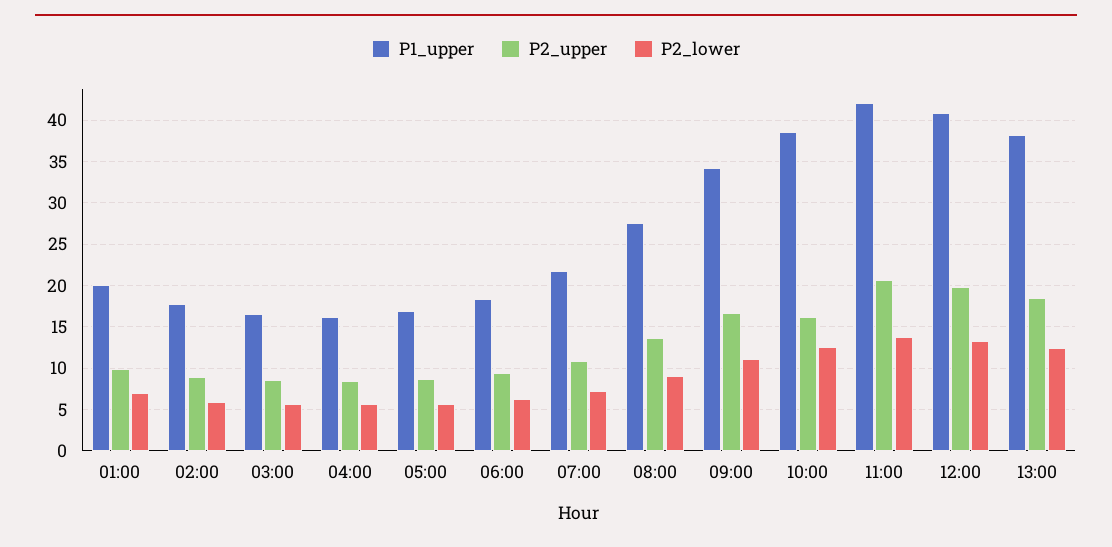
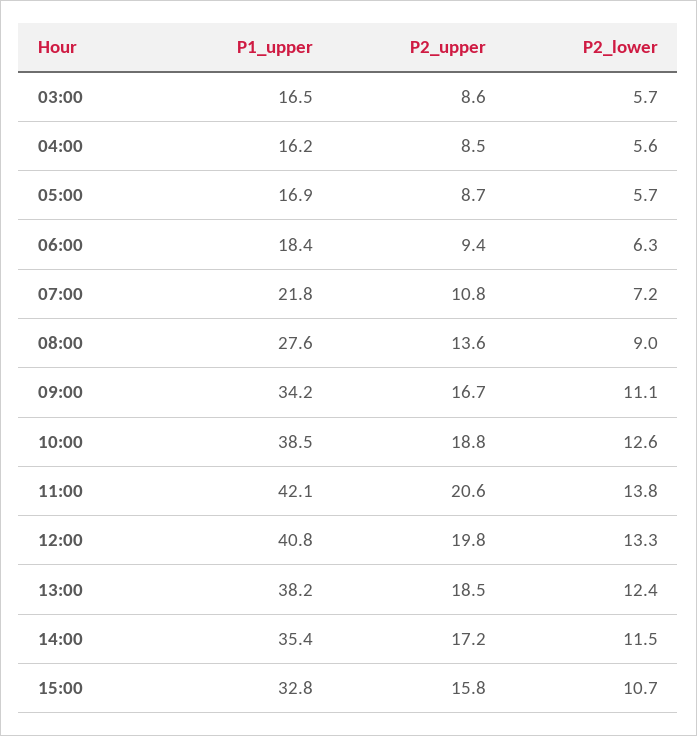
P1_upper, 01:00: 20 -> none
P2_upper, 01:00: 10 -> none
P2_lower, 01:00: 7 -> none
P1_upper, 02:00: 18 -> none
P2_upper, 02:00: 9 -> none
P2_lower, 02:00: 6 -> none
P2_upper, 10:00: 16 -> 18.8
P1_upper, 14:00: none -> 35.4
P2_upper, 14:00: none -> 17.2
P2_lower, 14:00: none -> 11.5
P1_upper, 15:00: none -> 32.8
P2_upper, 15:00: none -> 15.8
P2_lower, 15:00: none -> 10.7

